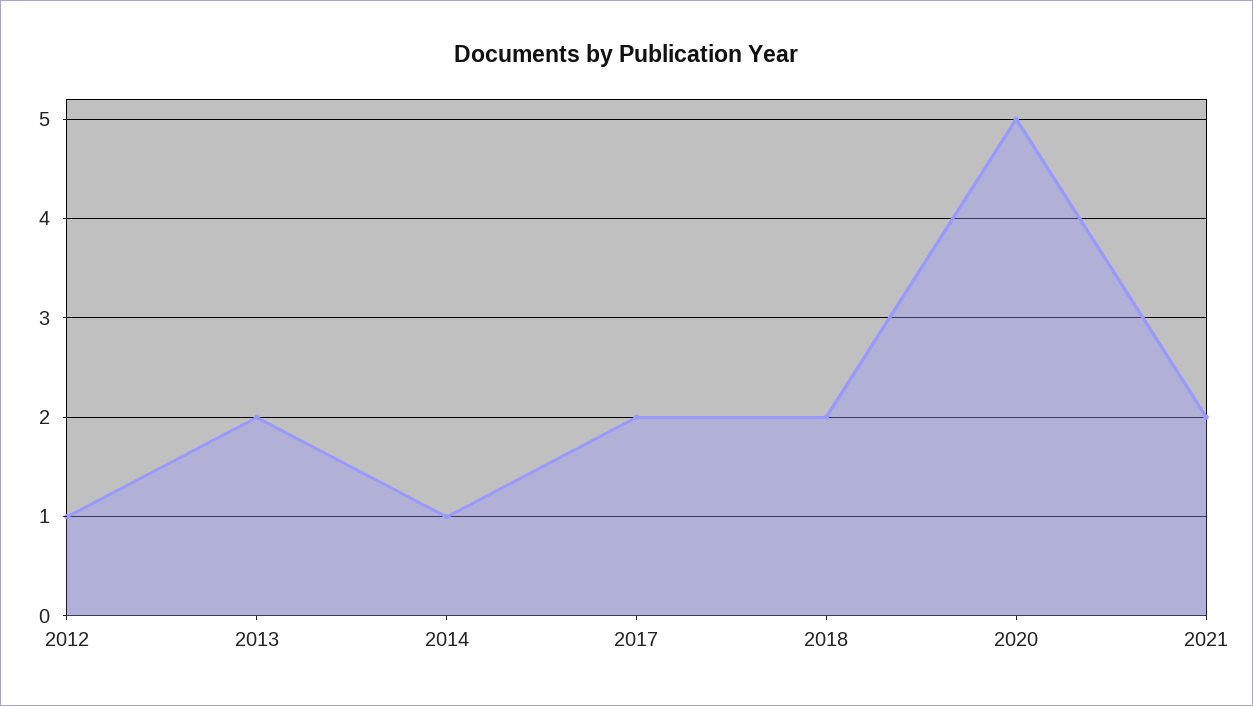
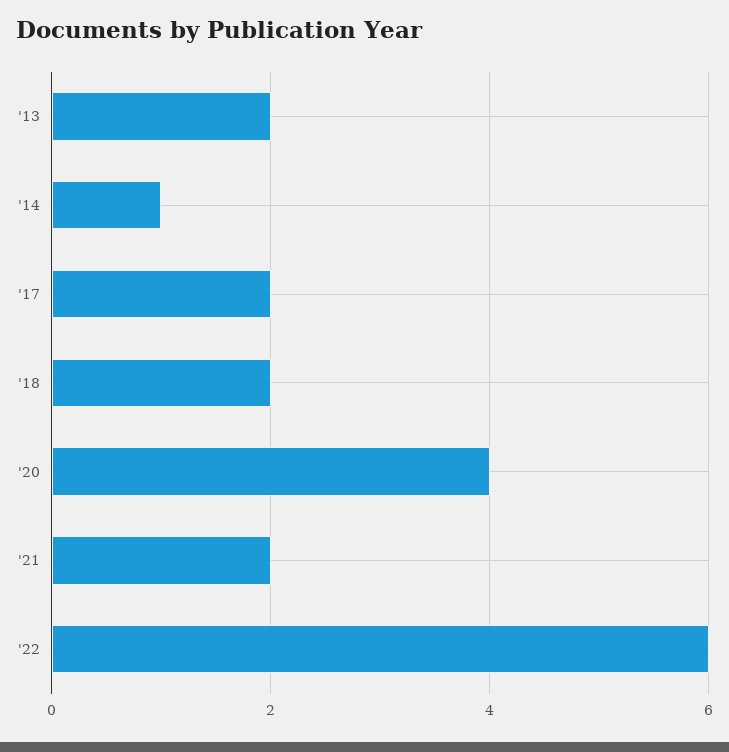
2012: 1 -> none
2020: 5 -> 4
'22: none -> 6

